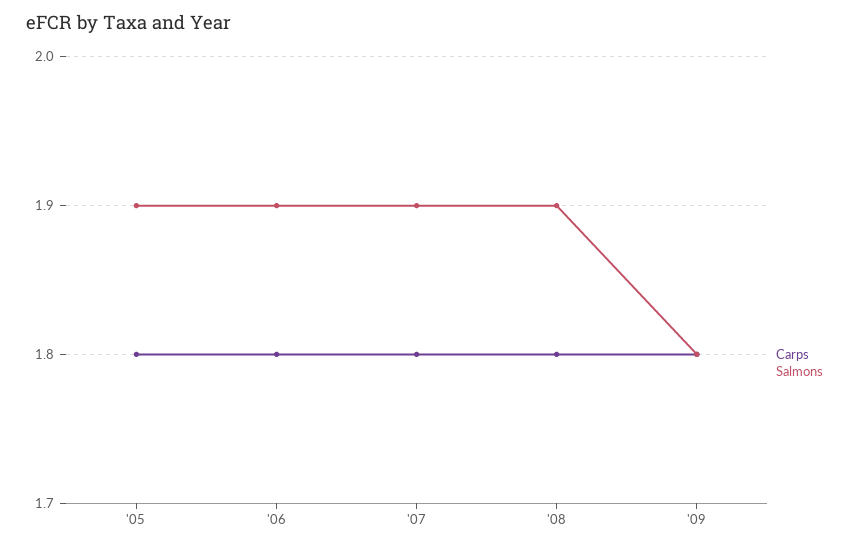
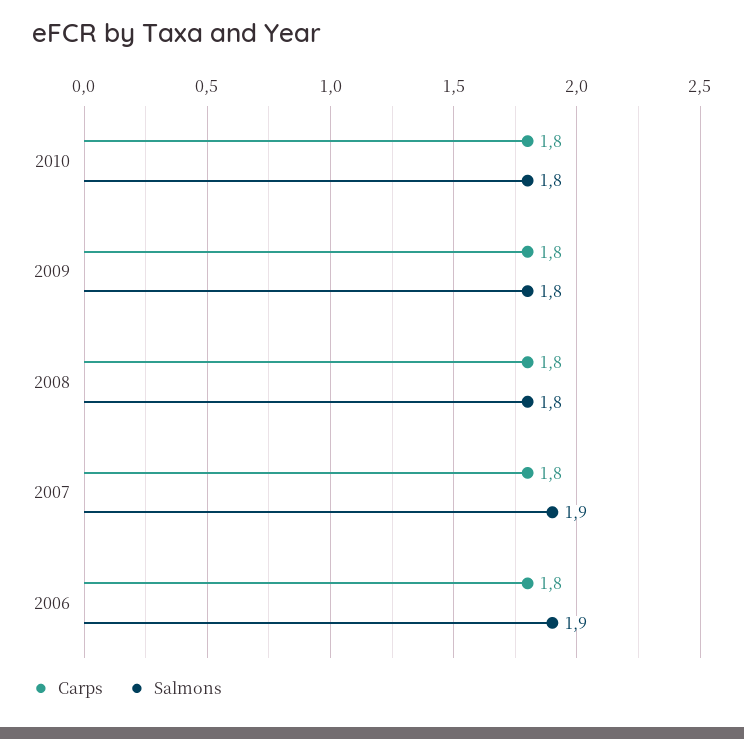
Carps, '05: 1.8 -> none
Salmons, '05: 1.9 -> none
Salmons, '08: 1.9 -> 1.8
Carps, 2010: none -> 1.8
Salmons, 2010: none -> 1.8

